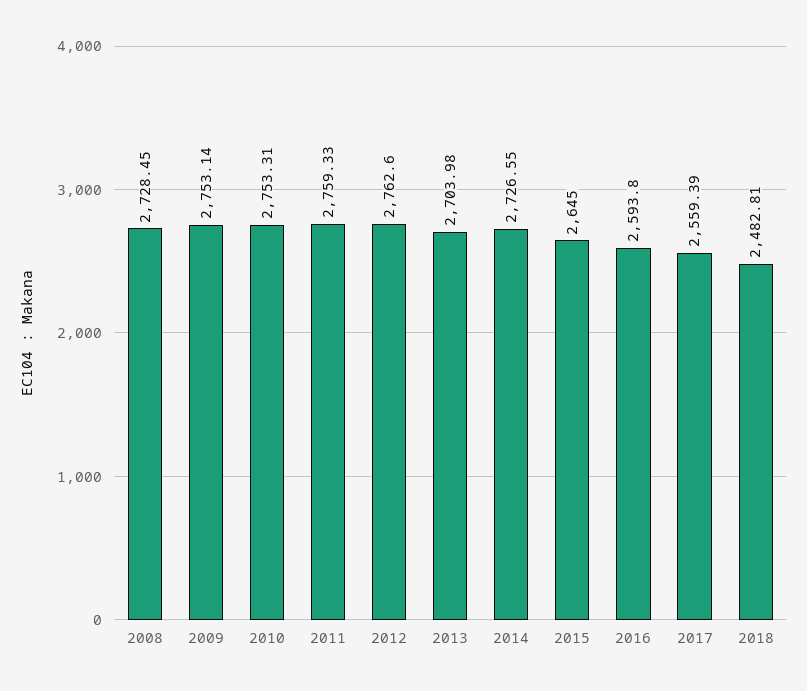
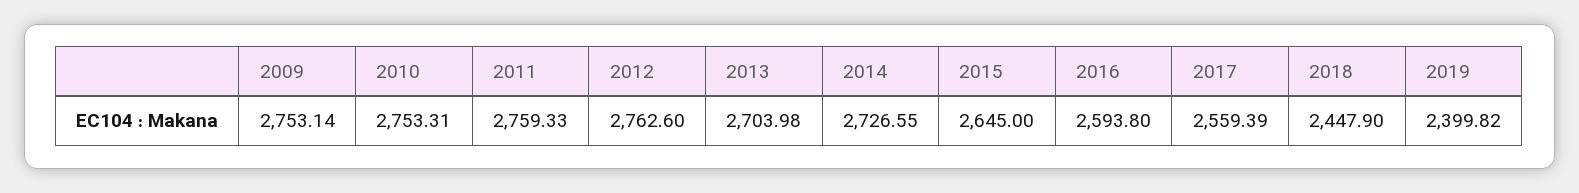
2008: 2728.45 -> none
2018: 2482.81 -> 2447.9
2019: none -> 2399.82

